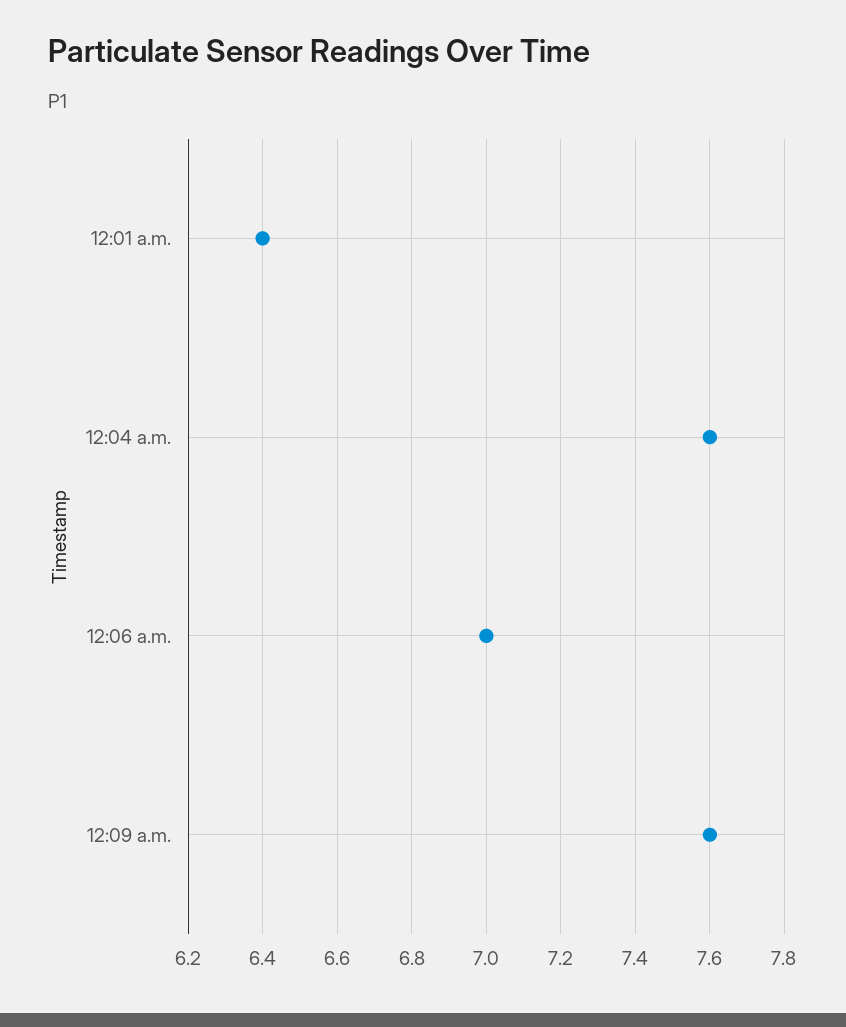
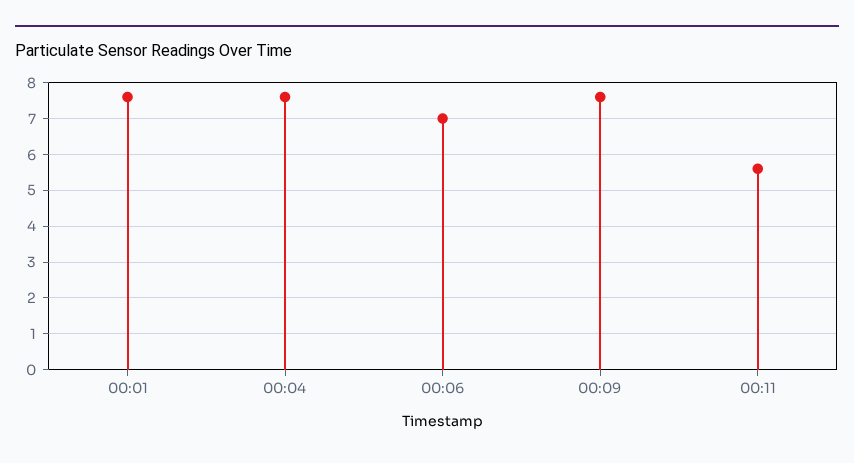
12:01 a.m.: 6.4 -> 7.5
00:11: none -> 5.5

